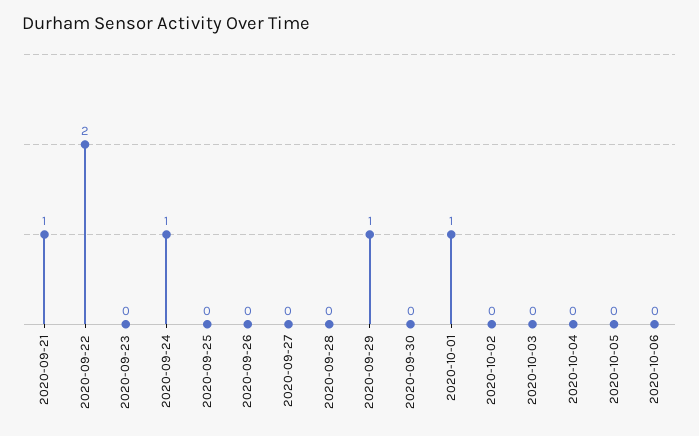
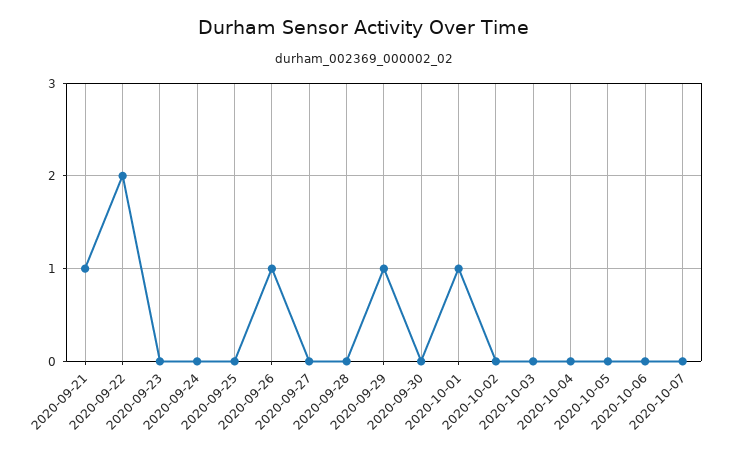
2020-09-24: 1 -> 0
2020-09-26: 0 -> 1
2020-10-07: none -> 0

